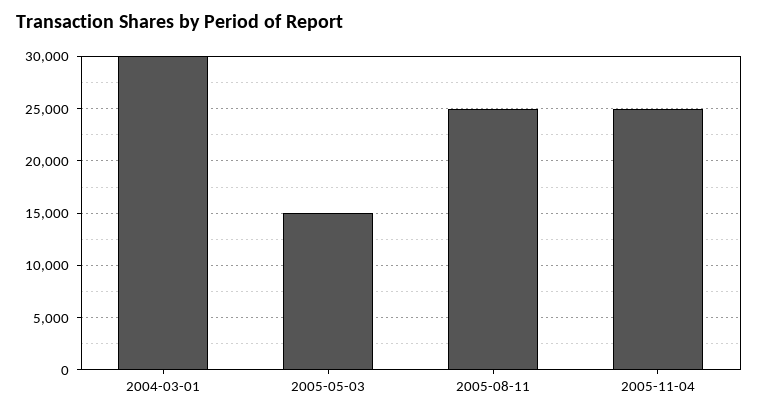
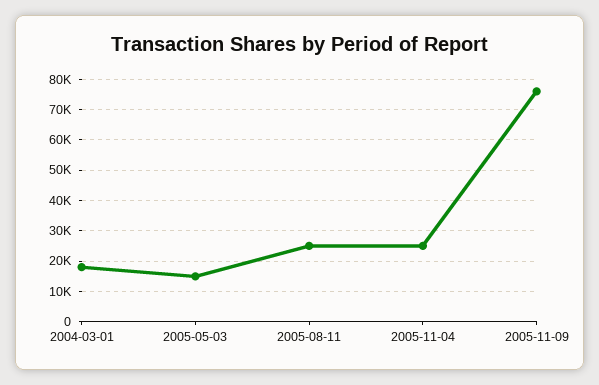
2004-03-01: 30000 -> 18000
2005-11-09: none -> 76000

